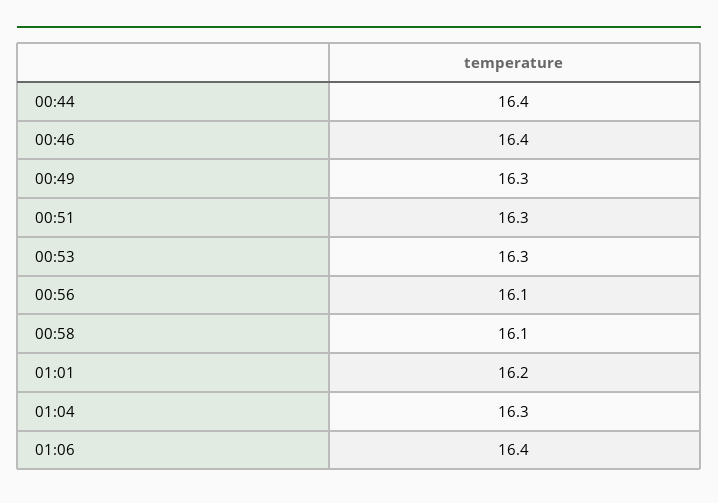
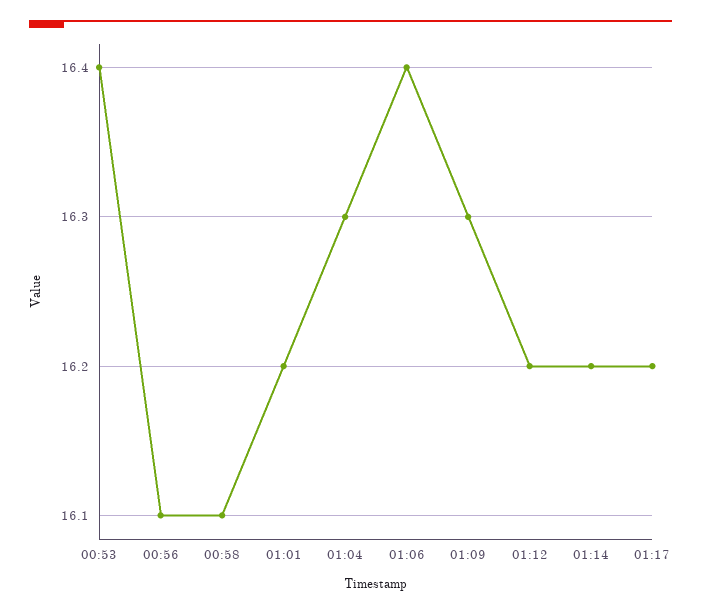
00:44: 16.4 -> none
00:46: 16.4 -> none
00:49: 16.3 -> none
00:51: 16.3 -> none
00:53: 16.3 -> 16.4
01:09: none -> 16.3
01:12: none -> 16.2
01:14: none -> 16.2
01:17: none -> 16.2

